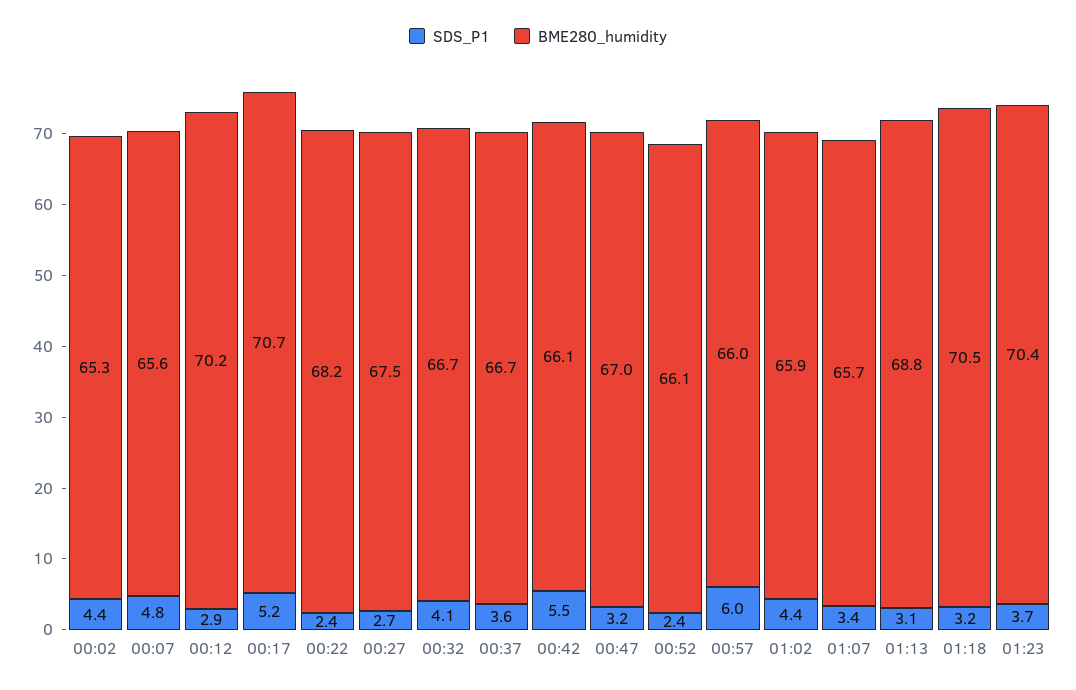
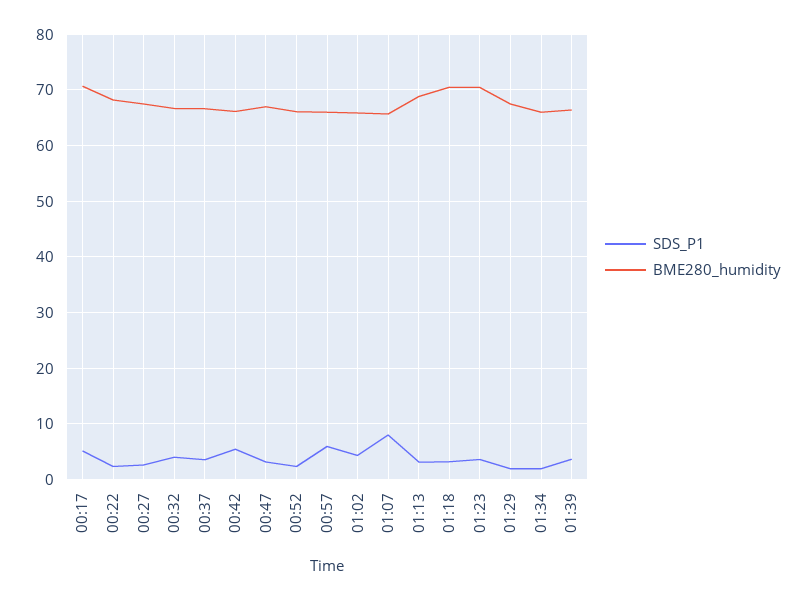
SDS_P1, 00:02: 4.4 -> none
BME280_humidity, 00:02: 65.3 -> none
SDS_P1, 00:07: 4.8 -> none
BME280_humidity, 00:07: 65.6 -> none
SDS_P1, 00:12: 2.9 -> none
BME280_humidity, 00:12: 70.2 -> none
SDS_P1, 01:07: 3.4 -> 8
SDS_P1, 01:29: none -> 2
BME280_humidity, 01:29: none -> 68
SDS_P1, 01:34: none -> 2
BME280_humidity, 01:34: none -> 66
SDS_P1, 01:39: none -> 4
BME280_humidity, 01:39: none -> 66

